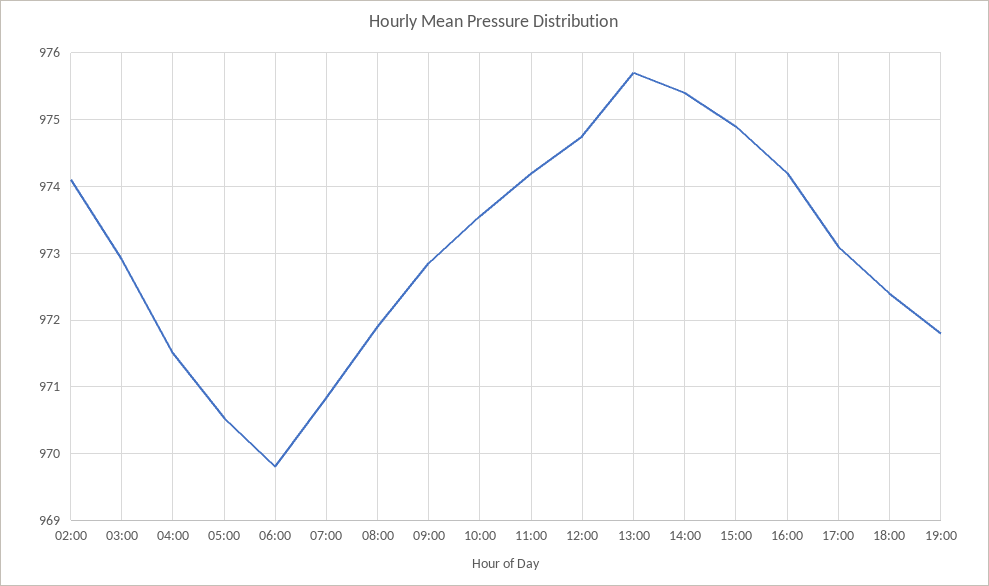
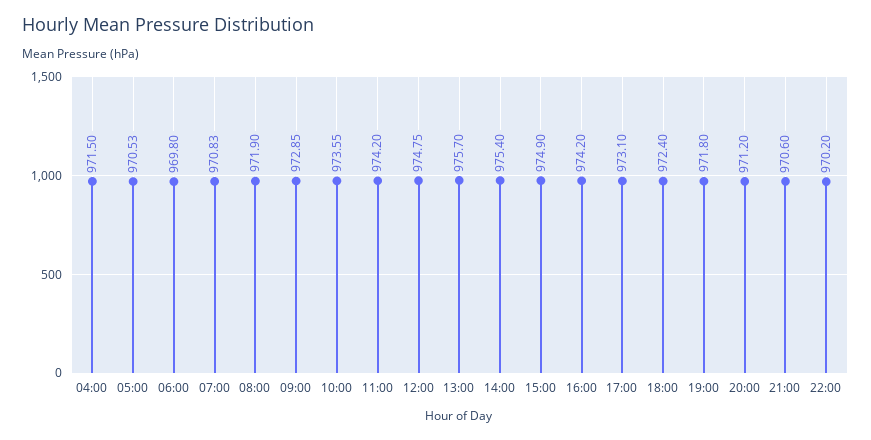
02:00: 974.1 -> none
03:00: 972.9 -> none
20:00: none -> 971.2
21:00: none -> 970.6
22:00: none -> 970.2

